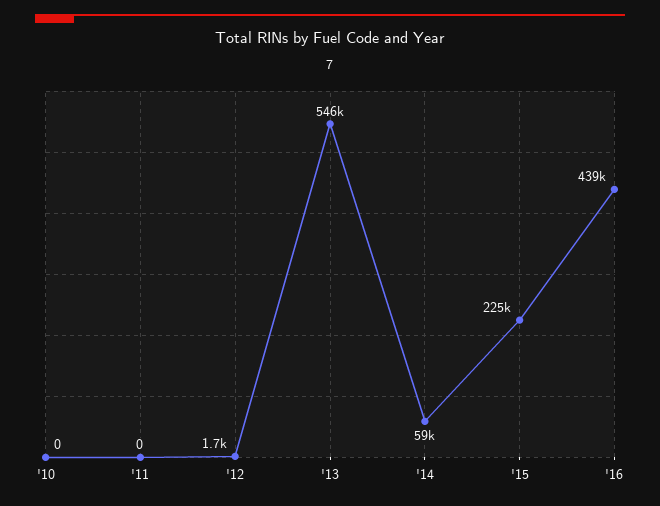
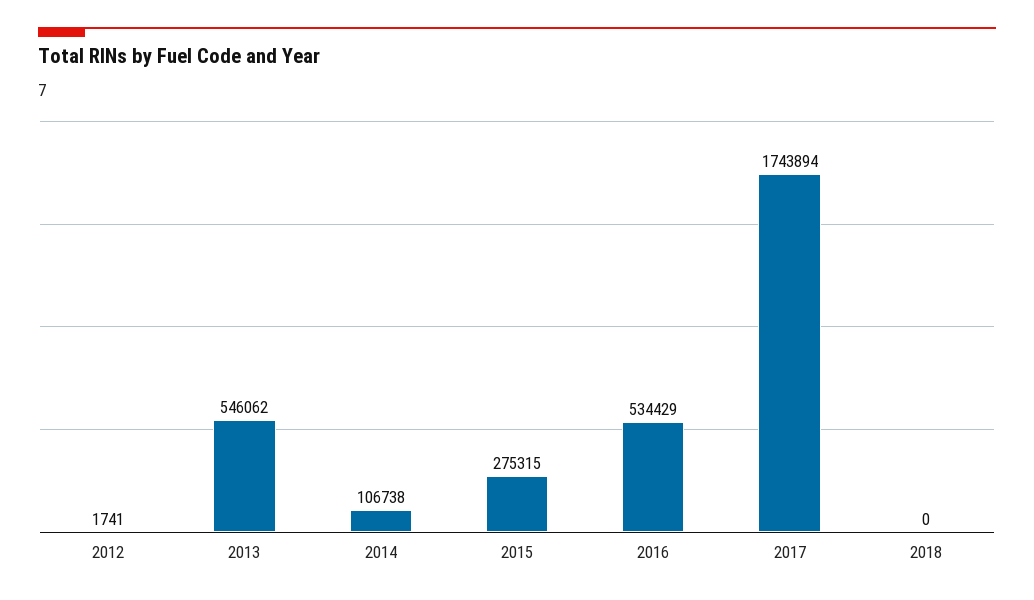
'10: 0 -> none
'11: 0 -> none
'14: 59000 -> 106738
'15: 225000 -> 275315
'16: 439000 -> 534429
2017: none -> 1743894
2018: none -> 0

